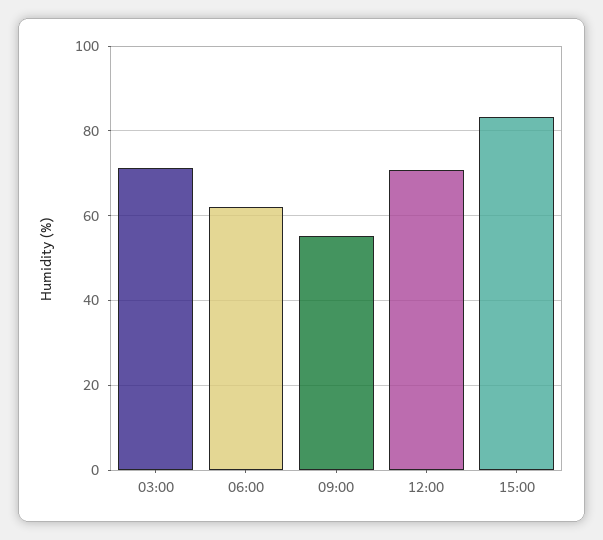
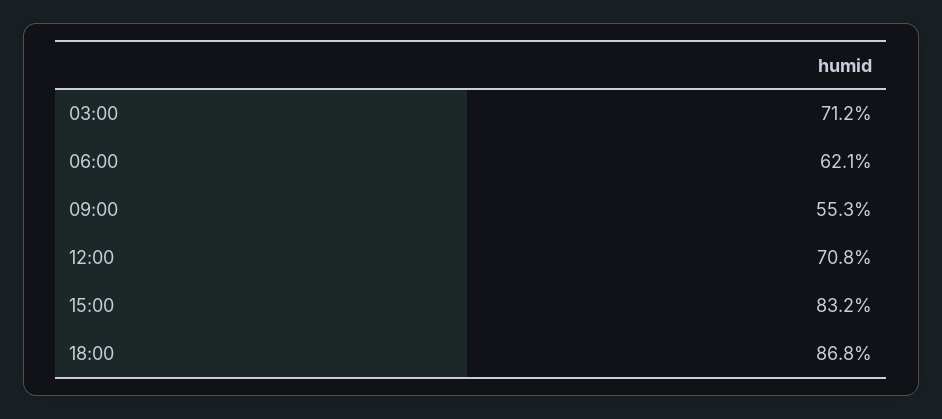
18:00: none -> 86.8

